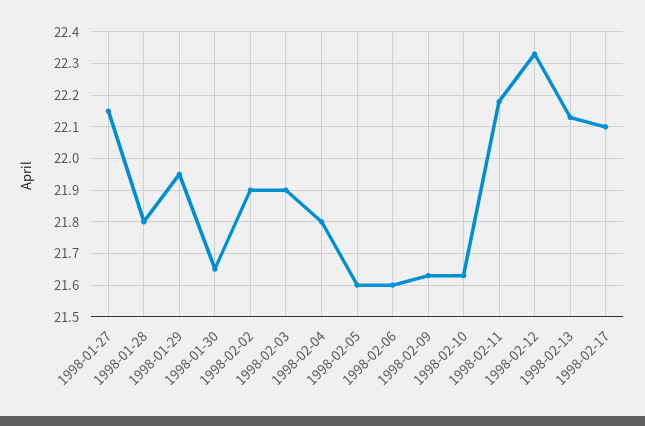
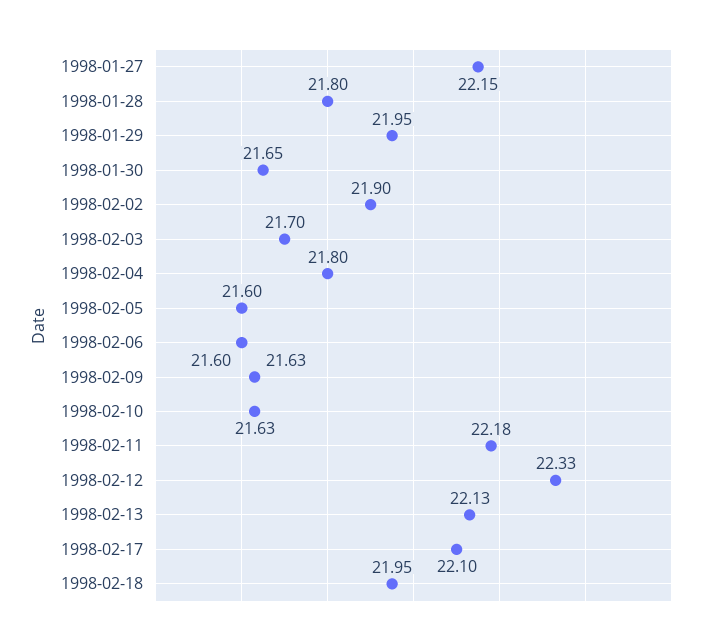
1998-02-03: 21.9 -> 21.7
1998-02-18: none -> 21.95

